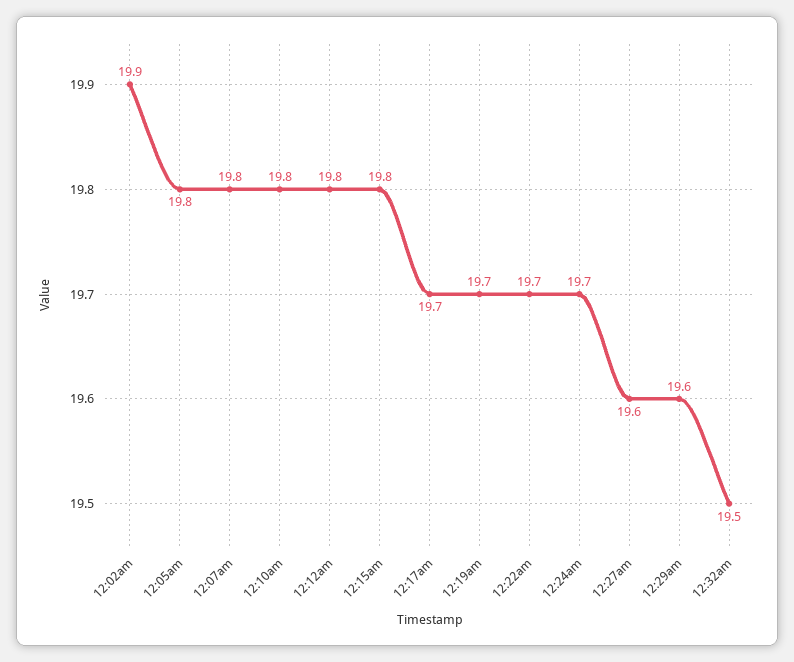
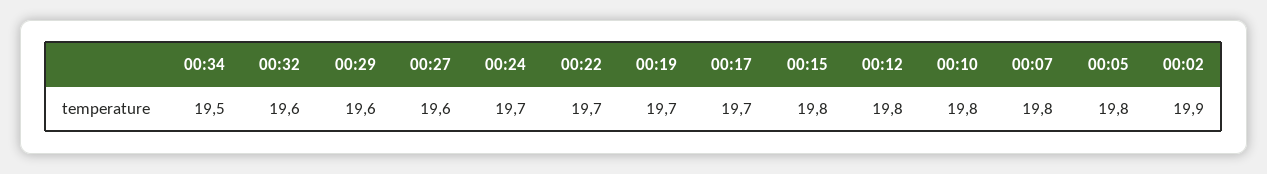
12:32am: 19.5 -> 19.6
00:34: none -> 19.5

